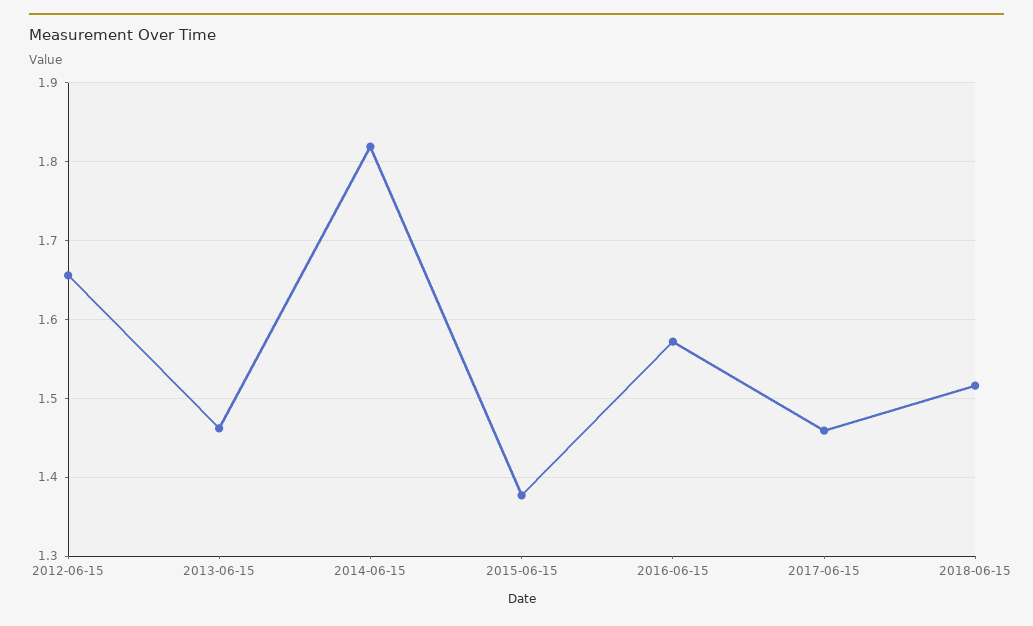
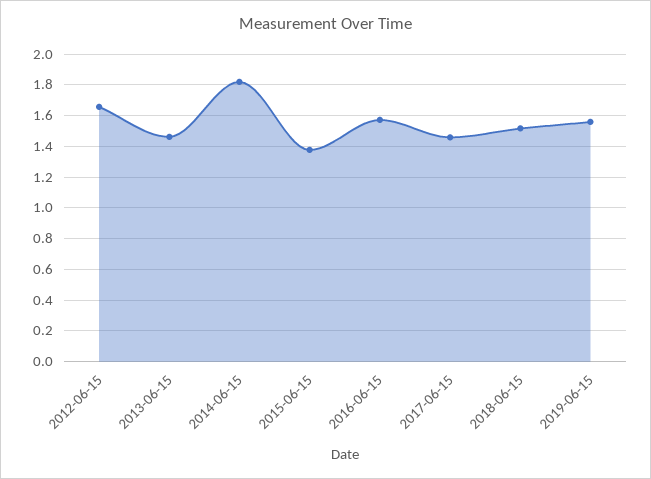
2019-06-15: none -> 1.55

